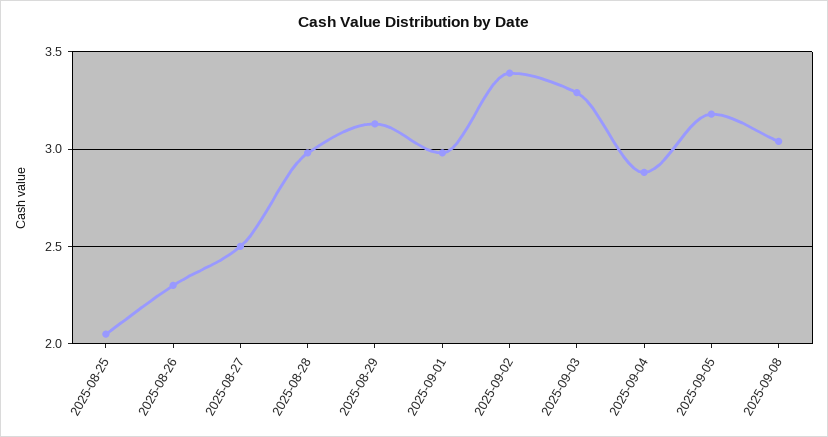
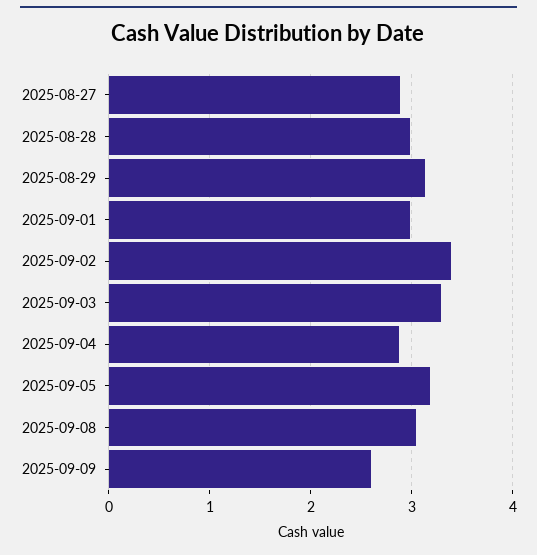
2025-08-25: 2.05 -> none
2025-08-26: 2.3 -> none
2025-08-27: 2.5 -> 2.9
2025-09-09: none -> 2.6

